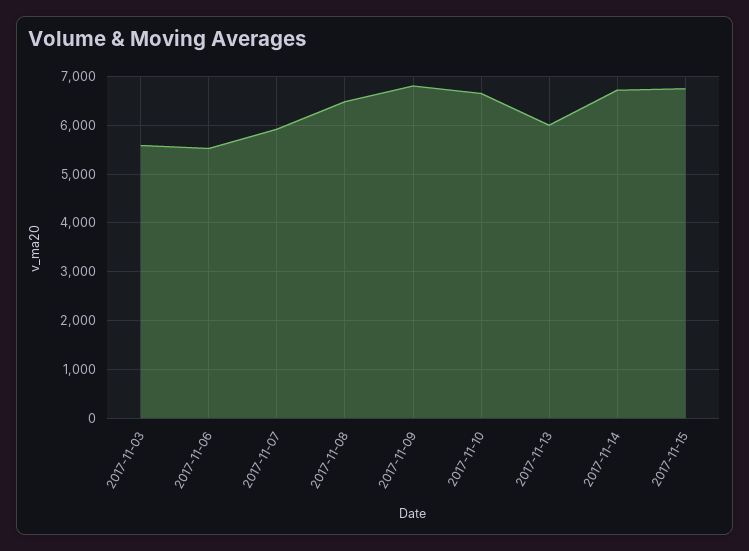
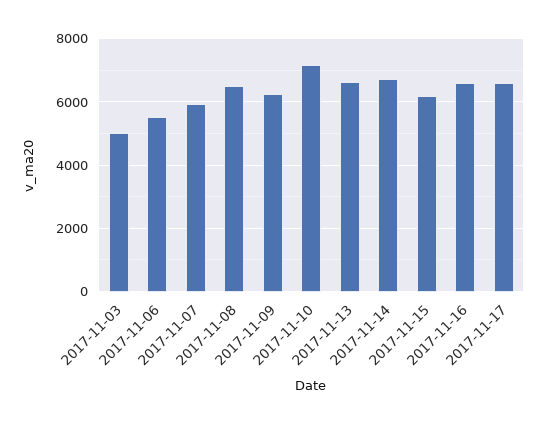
2017-11-03: 5600 -> 5000
2017-11-09: 6800 -> 6200
2017-11-10: 6600 -> 7200
2017-11-13: 6000 -> 6600
2017-11-15: 6800 -> 6200
2017-11-16: none -> 6600
2017-11-17: none -> 6600

